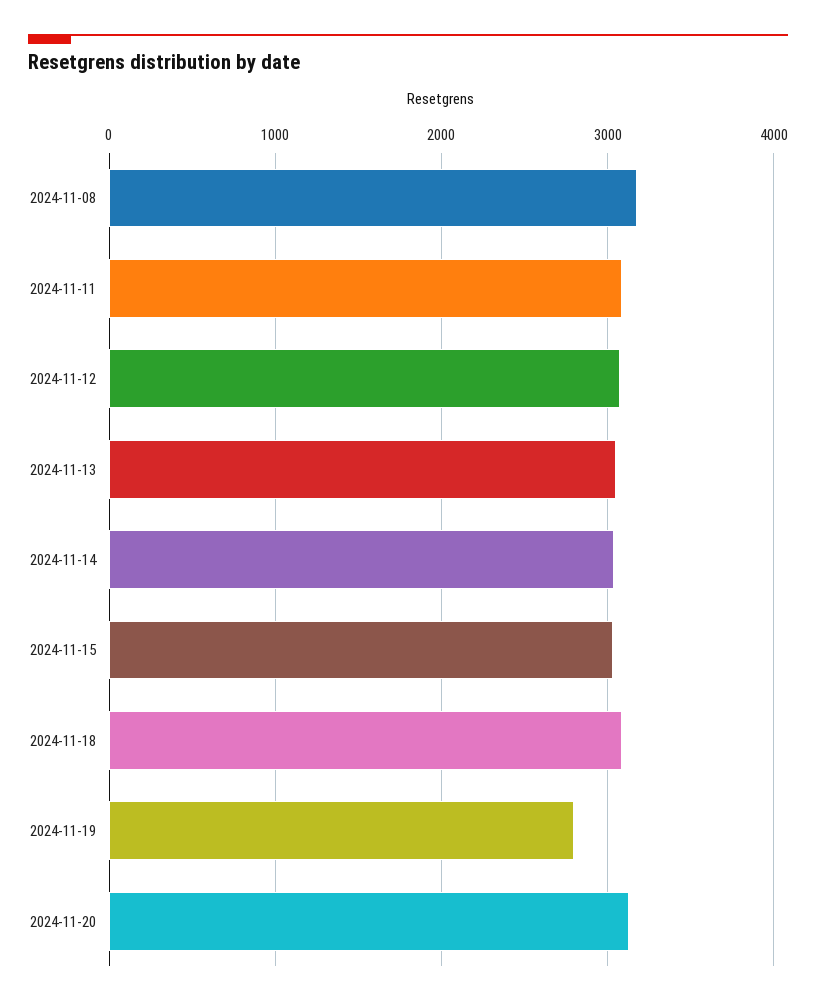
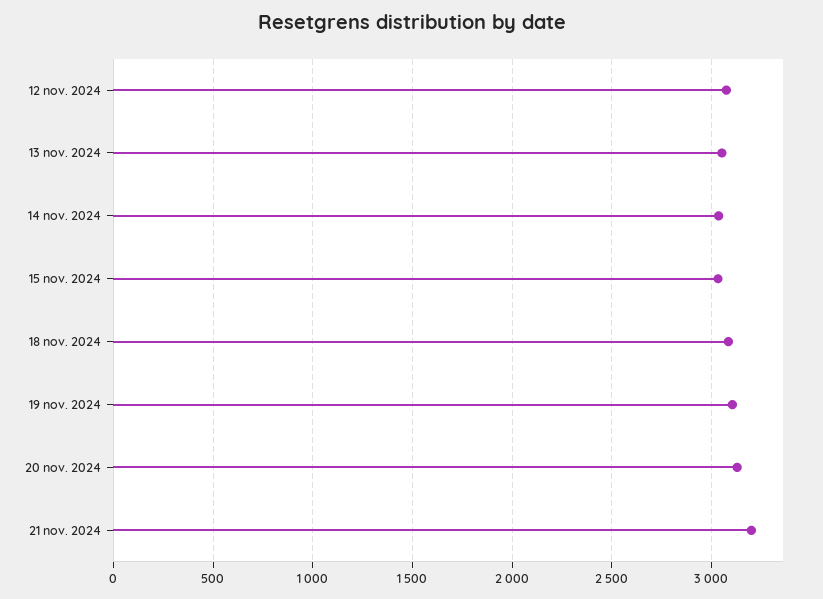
2024-11-08: 3200 -> none
2024-11-11: 3100 -> none
2024-11-19: 2800 -> 3100
21 nov. 2024: none -> 3200

